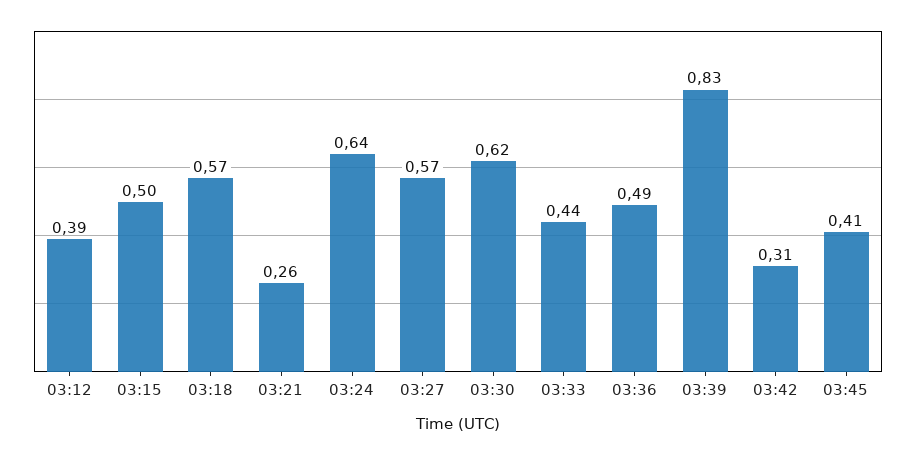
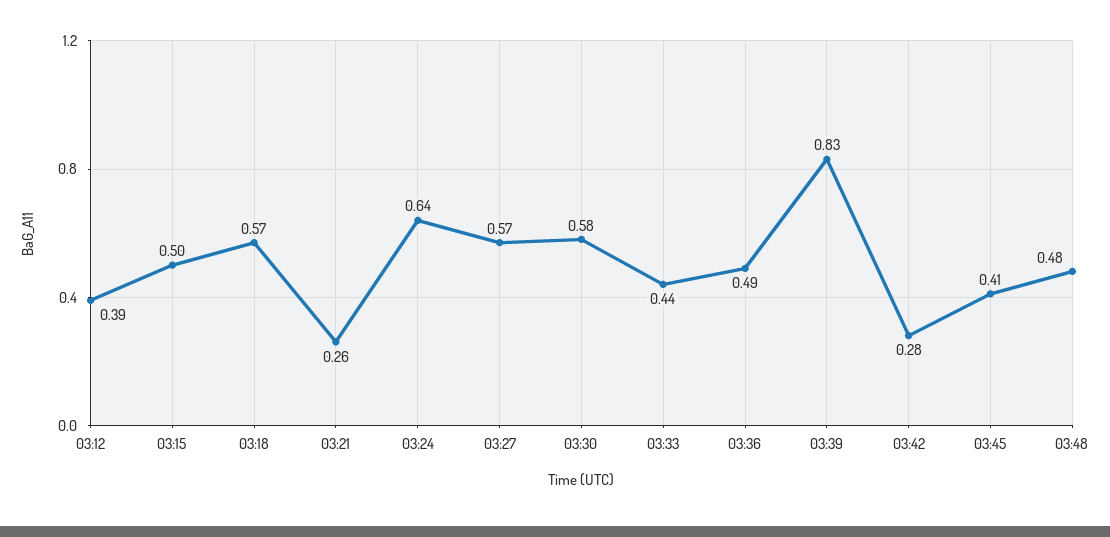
03:30: 0.62 -> 0.58
03:42: 0.31 -> 0.28
03:48: none -> 0.48

